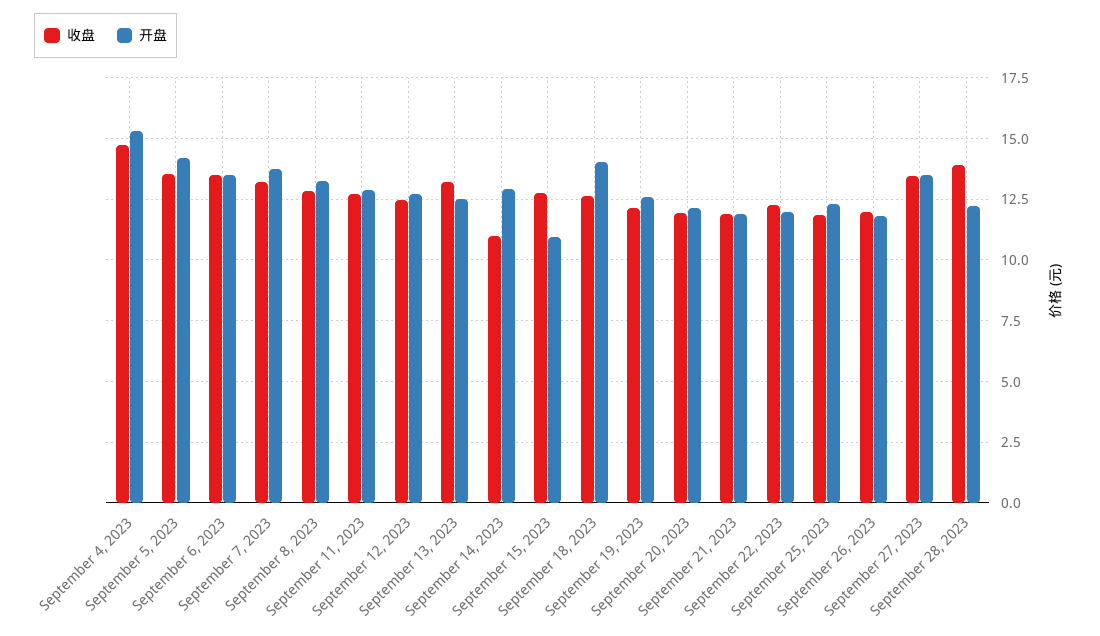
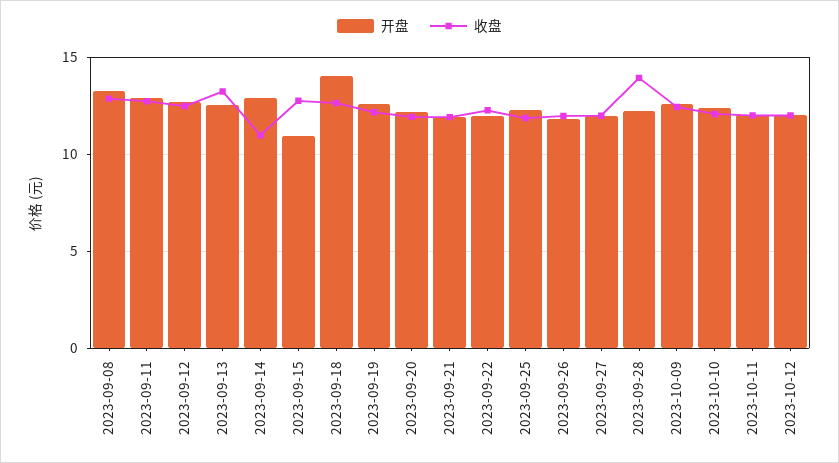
收盘, September 4, 2023: 14.75 -> none
开盘, September 4, 2023: 15.25 -> none
收盘, September 5, 2023: 13.5 -> none
开盘, September 5, 2023: 14.25 -> none
收盘, September 6, 2023: 13.5 -> none
开盘, September 6, 2023: 13.5 -> none
收盘, September 7, 2023: 13.25 -> none
开盘, September 7, 2023: 13.75 -> none
收盘, September 27, 2023: 13.5 -> 12
开盘, September 27, 2023: 13.5 -> 12
开盘, 2023-10-09: none -> 12.5
收盘, 2023-10-09: none -> 12.5
开盘, 2023-10-10: none -> 12.5
收盘, 2023-10-10: none -> 12
开盘, 2023-10-11: none -> 12
收盘, 2023-10-11: none -> 12
开盘, 2023-10-12: none -> 12
收盘, 2023-10-12: none -> 12

